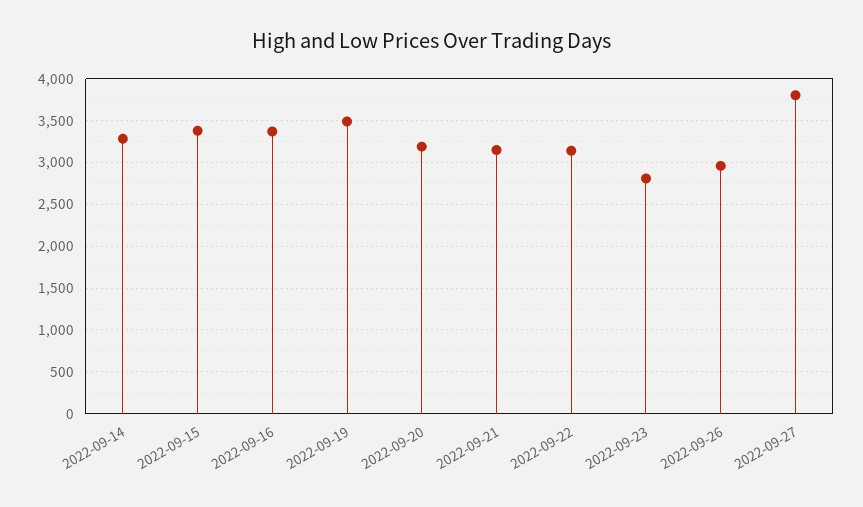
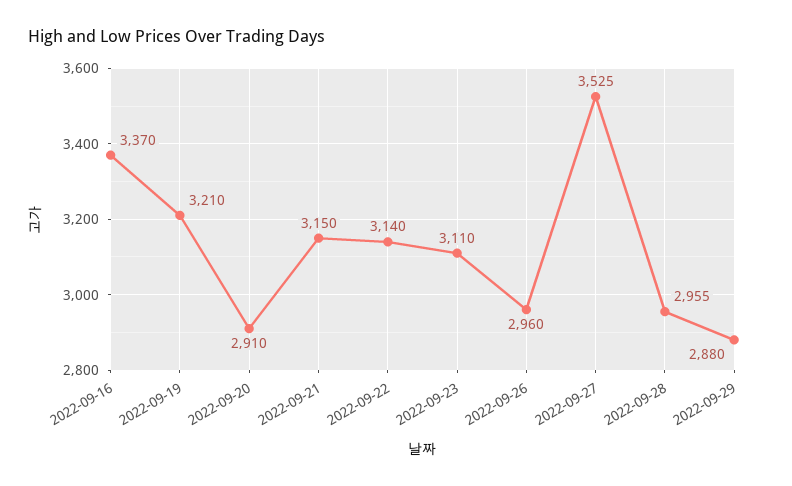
2022-09-14: 3300 -> none
2022-09-15: 3400 -> none
2022-09-19: 3500 -> 3210
2022-09-20: 3200 -> 2910
2022-09-23: 2800 -> 3110
2022-09-27: 3800 -> 3525
2022-09-28: none -> 2955
2022-09-29: none -> 2880

